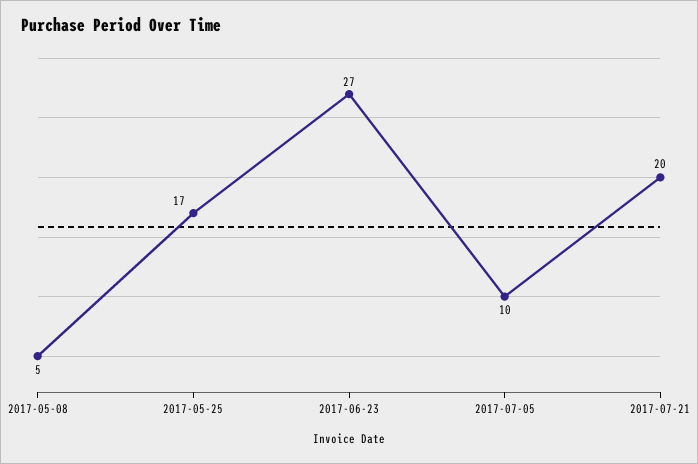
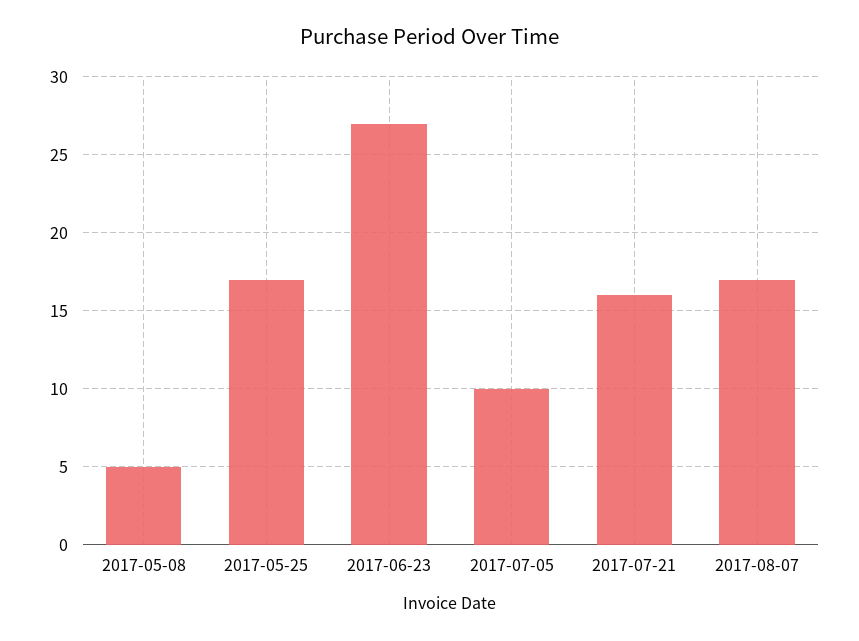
2017-07-21: 20 -> 16
2017-08-07: none -> 17

